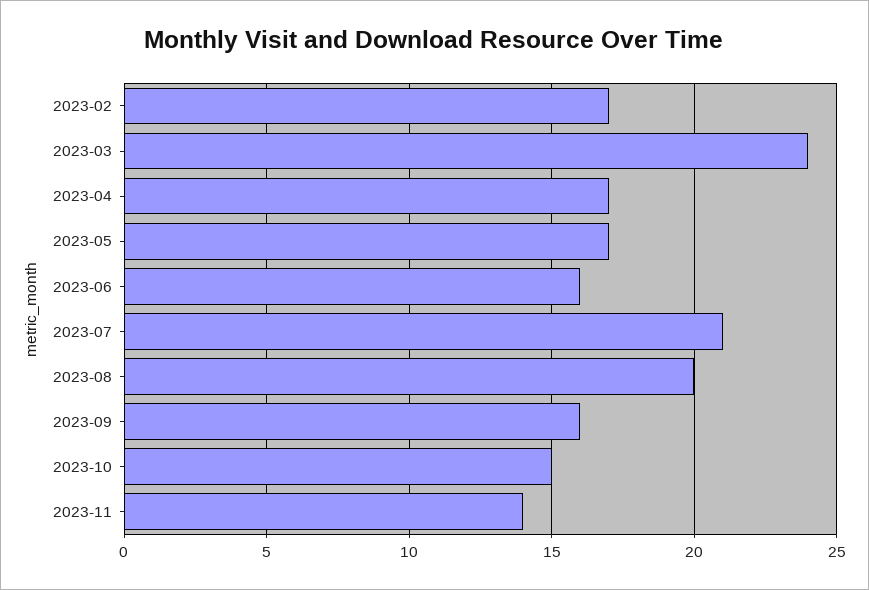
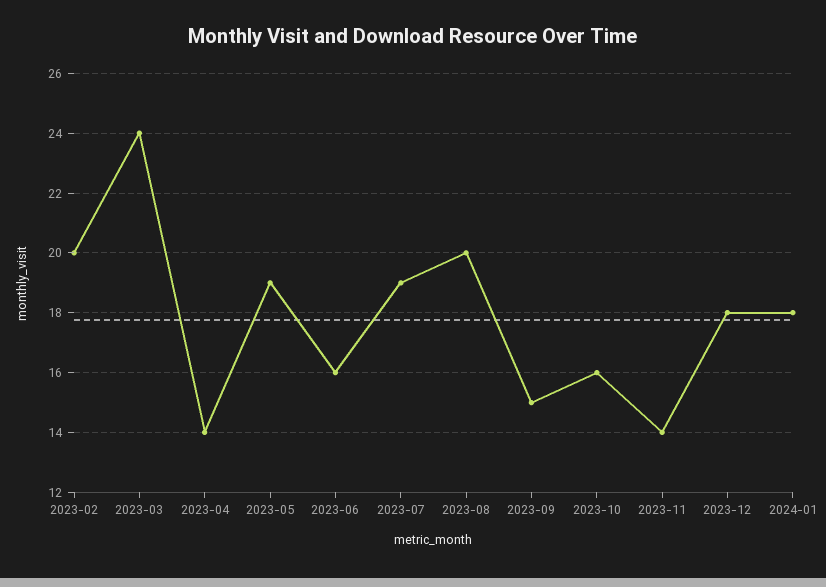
2023-02: 17 -> 20
2023-04: 17 -> 14
2023-05: 17 -> 19
2023-07: 21 -> 19
2023-09: 16 -> 15
2023-10: 15 -> 16
2023-12: none -> 18
2024-01: none -> 18

